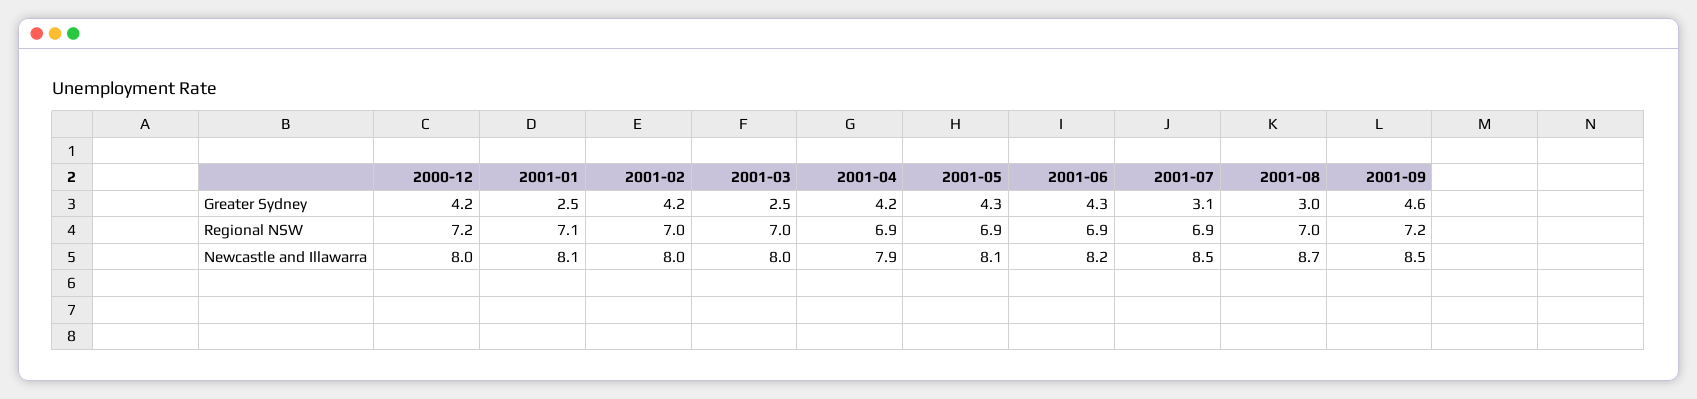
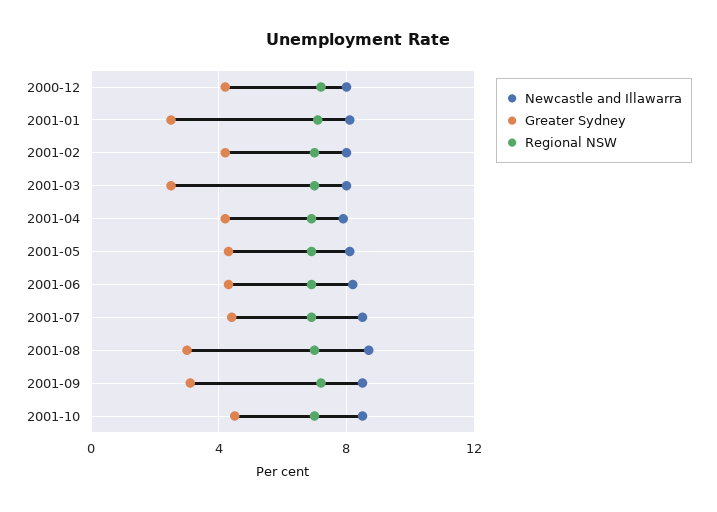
Greater Sydney, 2001-07: 3.1 -> 4.5
Greater Sydney, 2001-09: 4.6 -> 3
Newcastle and Illawarra, 2001-10: none -> 8.5
Greater Sydney, 2001-10: none -> 4.5
Regional NSW, 2001-10: none -> 7

